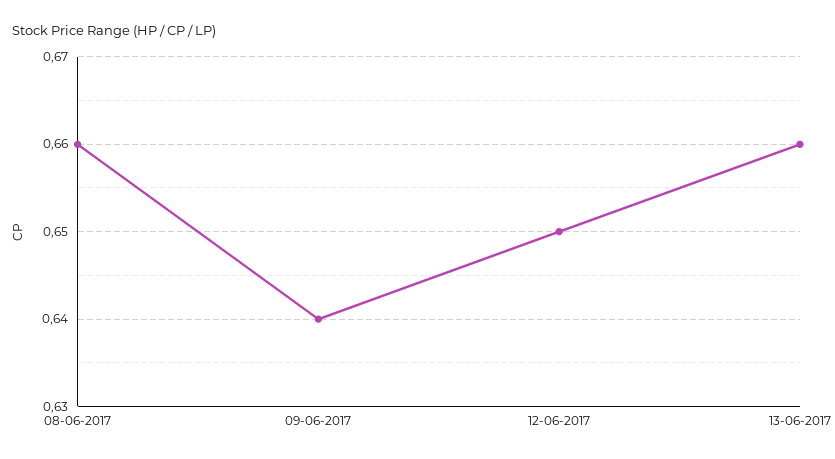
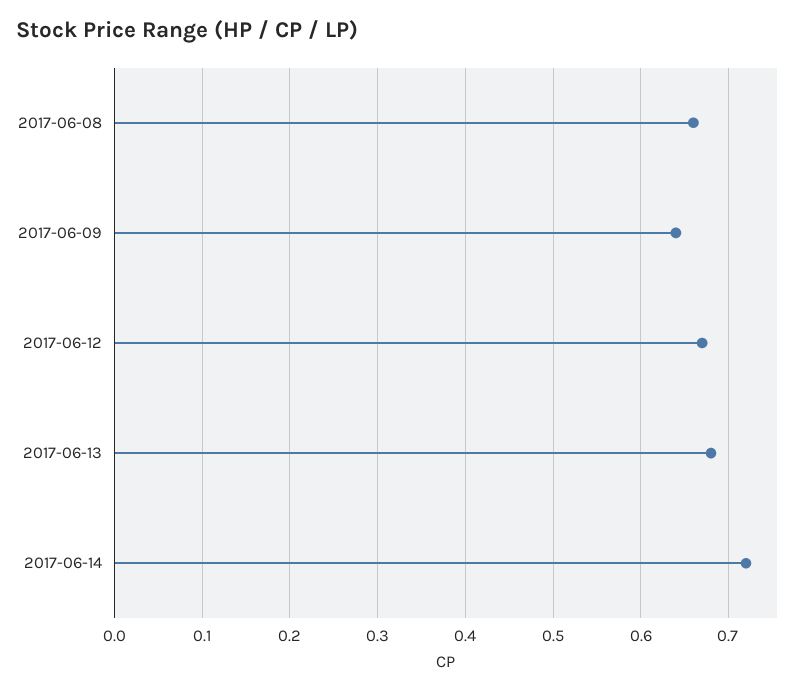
12-06-2017: 0.65 -> 0.67
13-06-2017: 0.66 -> 0.68
2017-06-14: none -> 0.72

